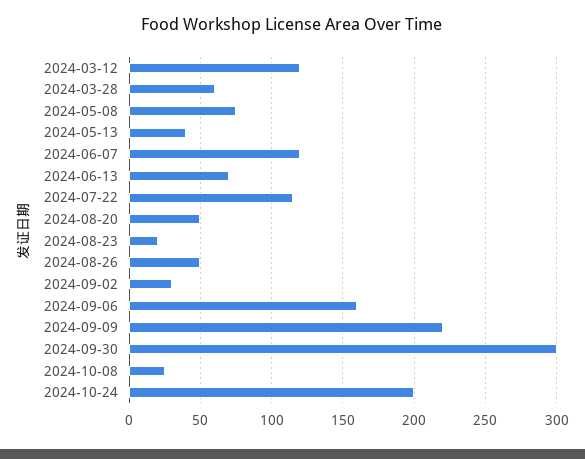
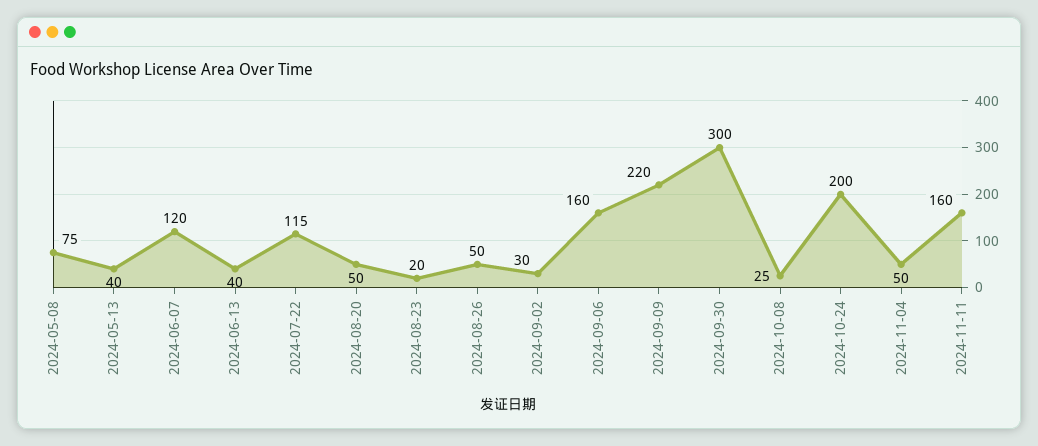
2024-03-12: 120 -> none
2024-03-28: 60 -> none
2024-06-13: 70 -> 40
2024-11-04: none -> 50
2024-11-11: none -> 160

